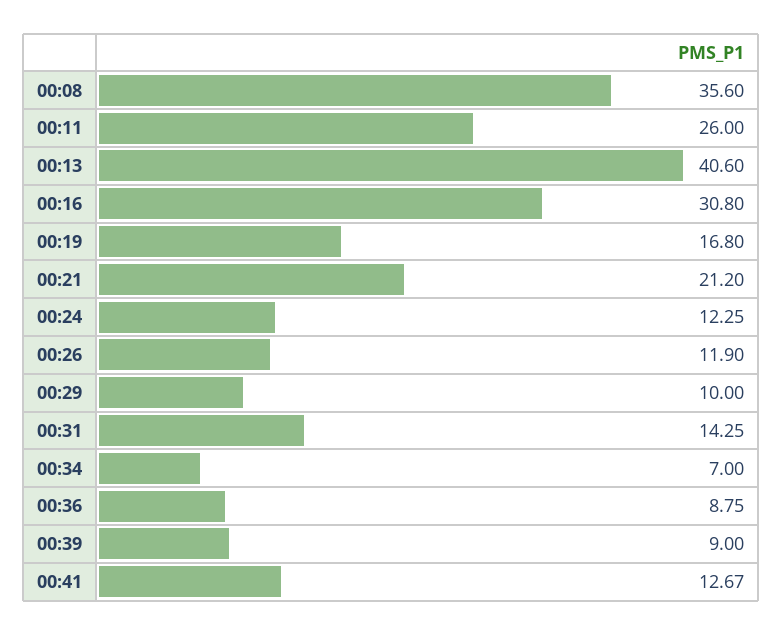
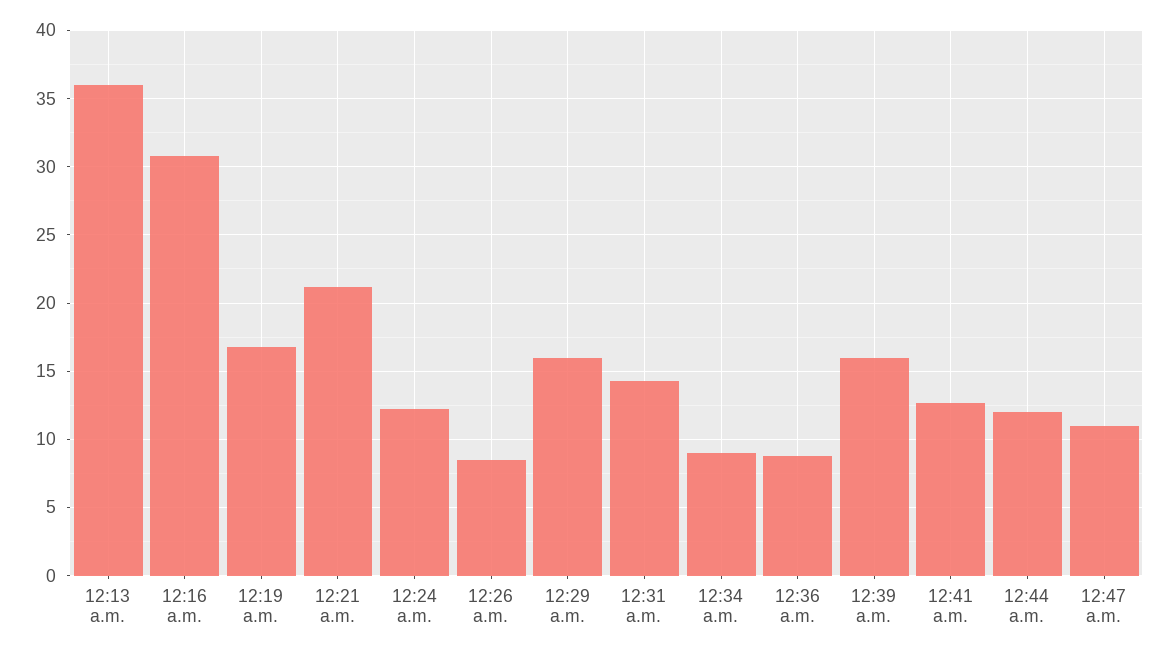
00:08: 35.6 -> none
00:11: 26 -> none
00:13: 40.6 -> 36
00:26: 11.9 -> 8.5
00:29: 10 -> 16
00:34: 7 -> 9
00:39: 9 -> 16
12:44 a.m.: none -> 12
12:47 a.m.: none -> 11

